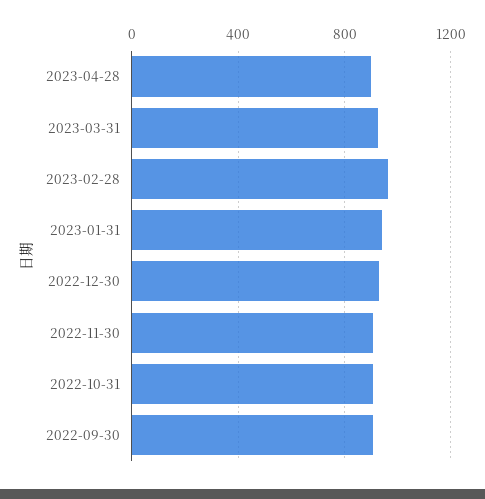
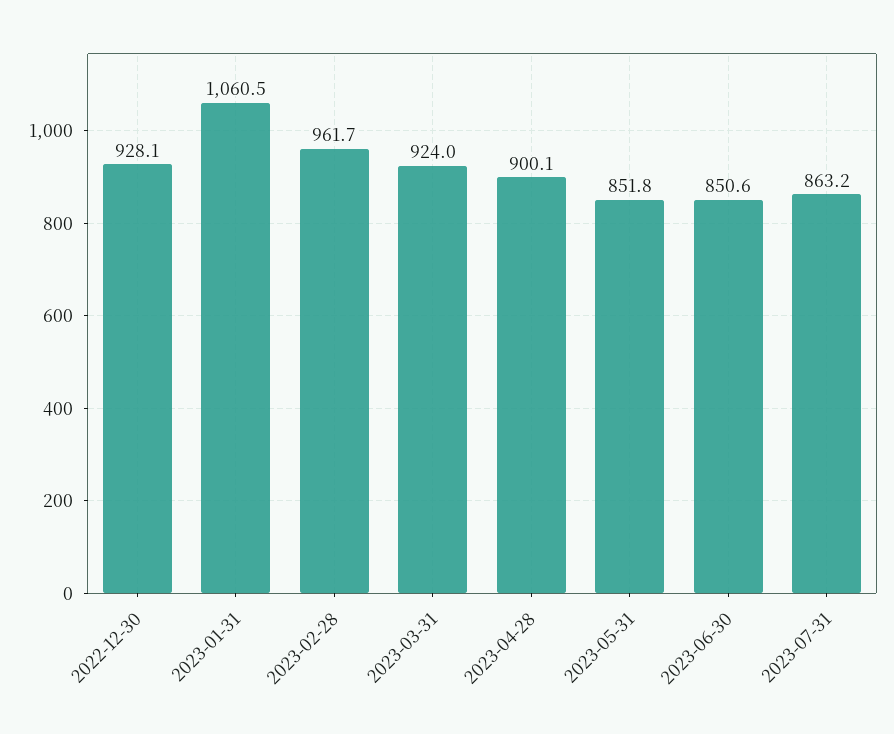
2023-01-31: 950 -> 1060.5
2022-11-30: 900 -> none
2022-10-31: 900 -> none
2022-09-30: 900 -> none
2023-05-31: none -> 851.8
2023-06-30: none -> 850.6
2023-07-31: none -> 863.2

